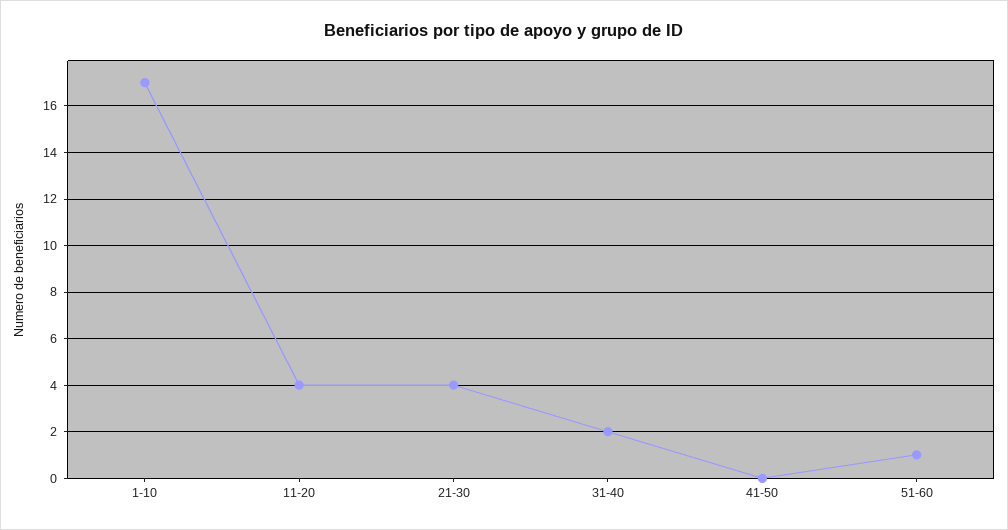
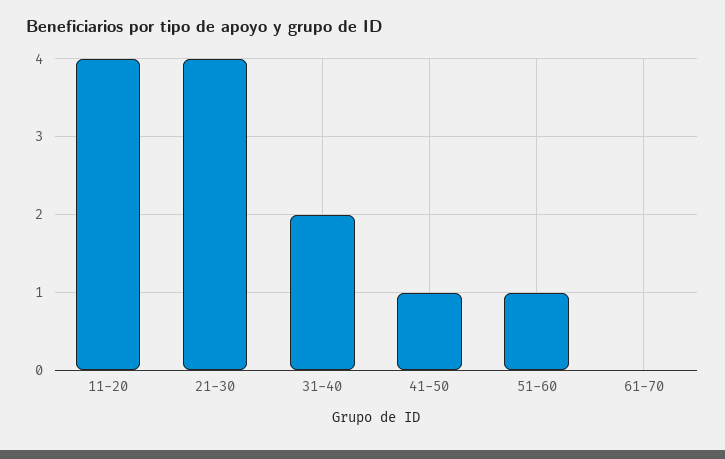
1-10: 17 -> none
41-50: 0 -> 1
61-70: none -> 0

